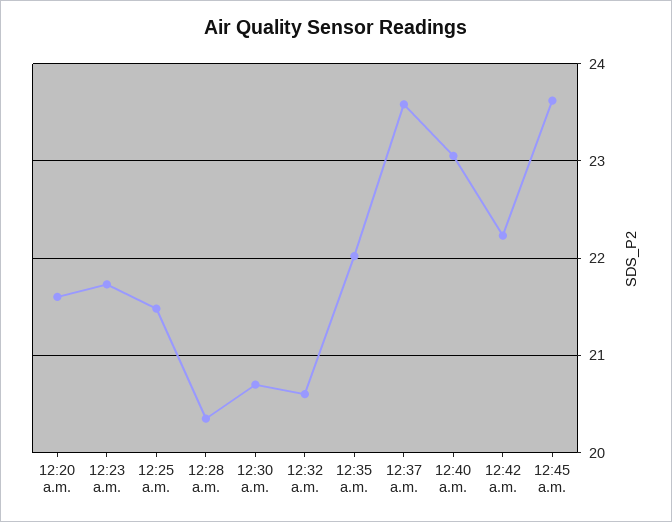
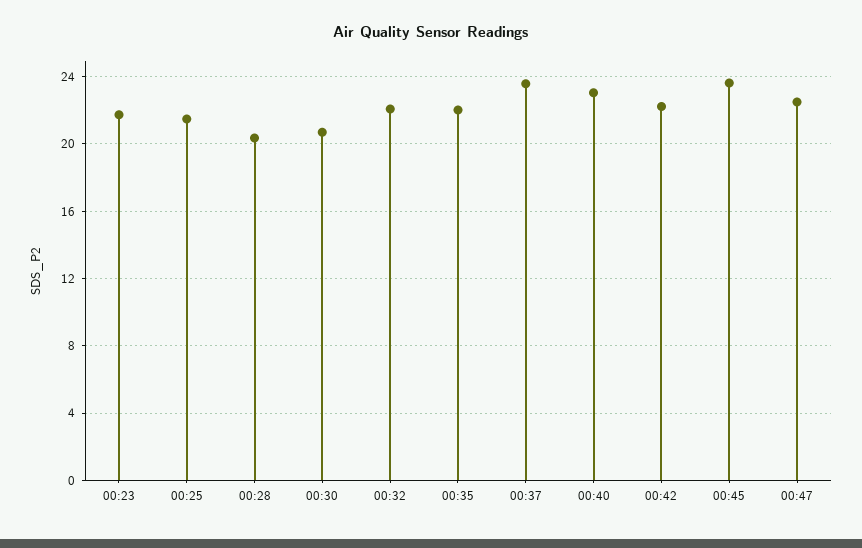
12:20 a.m.: 21.6 -> none
12:32 a.m.: 20.6 -> 22
00:47: none -> 22.5

